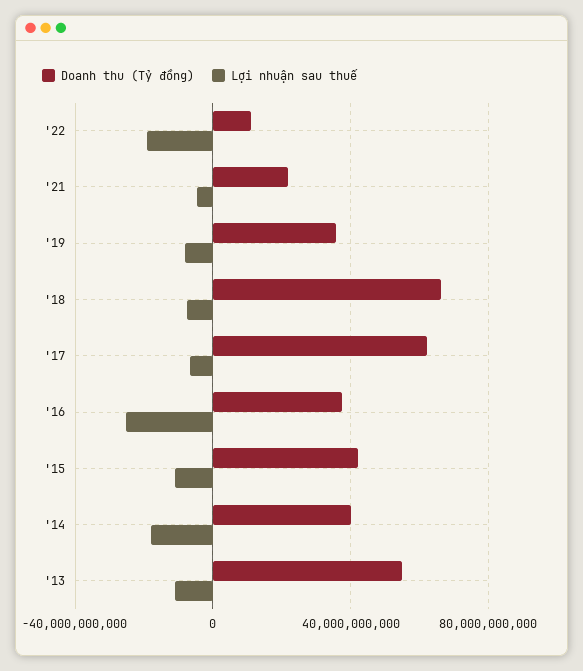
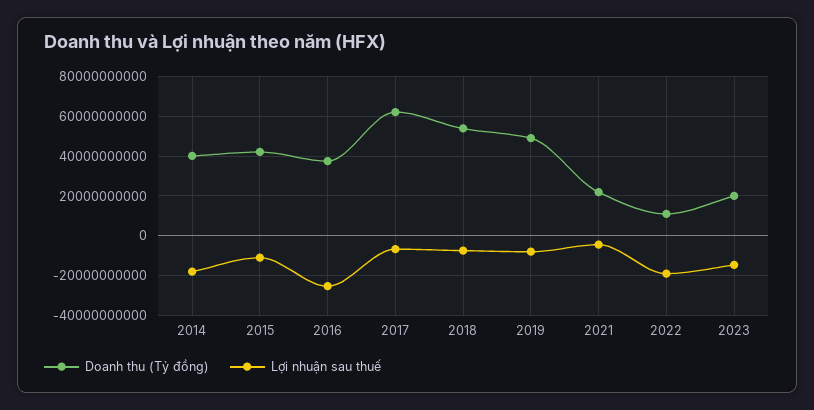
Doanh thu (Tỷ đồng), '19: 35000000000 -> 50000000000
Doanh thu (Tỷ đồng), '18: 65000000000 -> 55000000000
Doanh thu (Tỷ đồng), '13: 55000000000 -> none
Lợi nhuận sau thuế, '13: -10000000000 -> none
Doanh thu (Tỷ đồng), 2023: none -> 20000000000
Lợi nhuận sau thuế, 2023: none -> -15000000000

